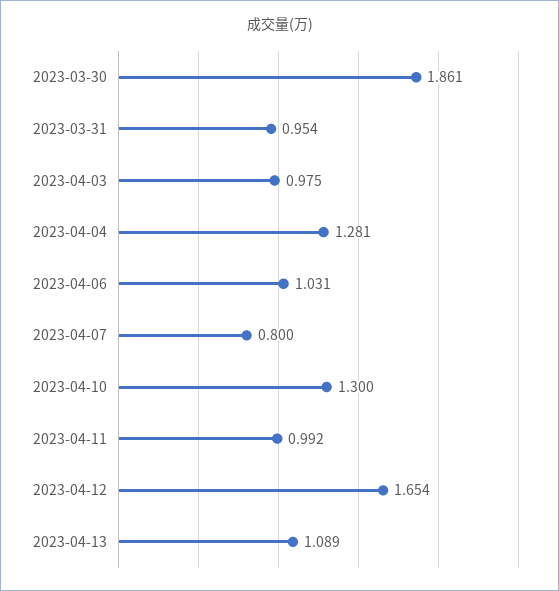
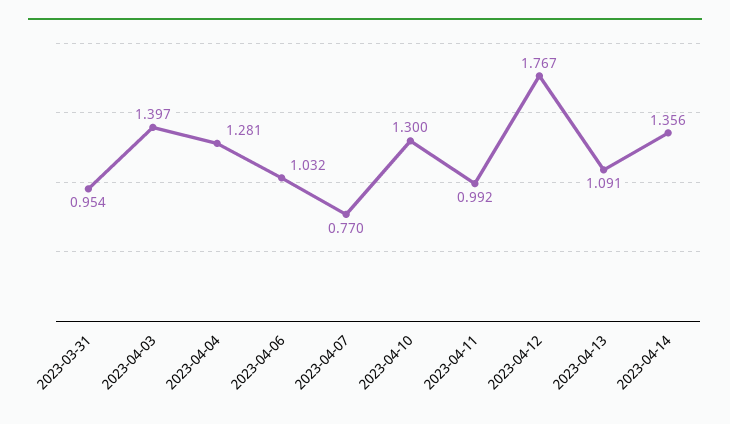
2023-03-30: 1.861 -> none
2023-04-03: 0.975 -> 1.397
2023-04-06: 1.031 -> 1.032
2023-04-07: 0.8 -> 0.77
2023-04-12: 1.654 -> 1.767
2023-04-13: 1.089 -> 1.091
2023-04-14: none -> 1.356

